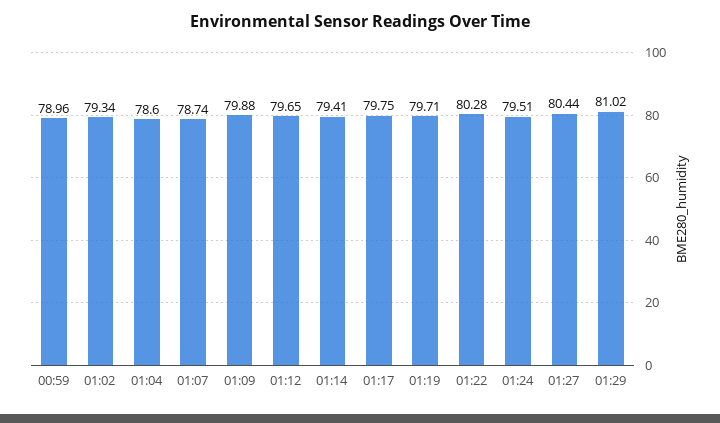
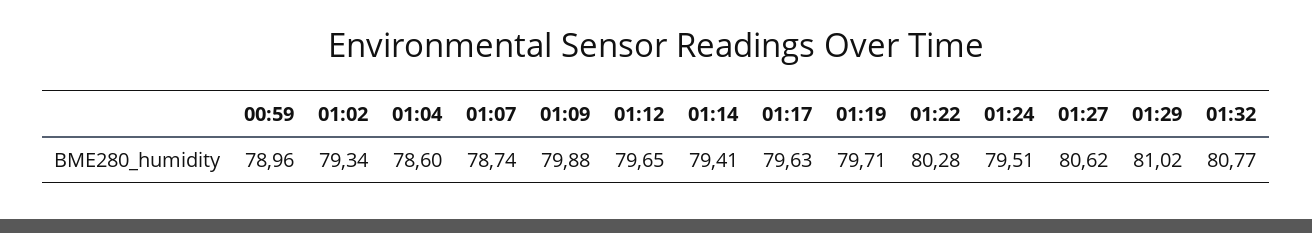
01:17: 79.75 -> 79.63
01:27: 80.44 -> 80.62
01:32: none -> 80.77

